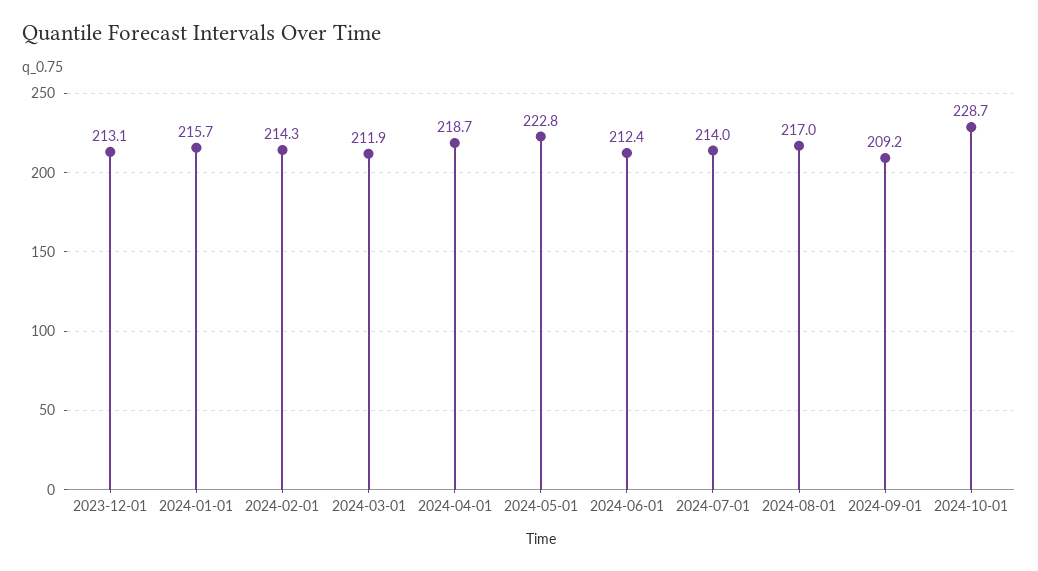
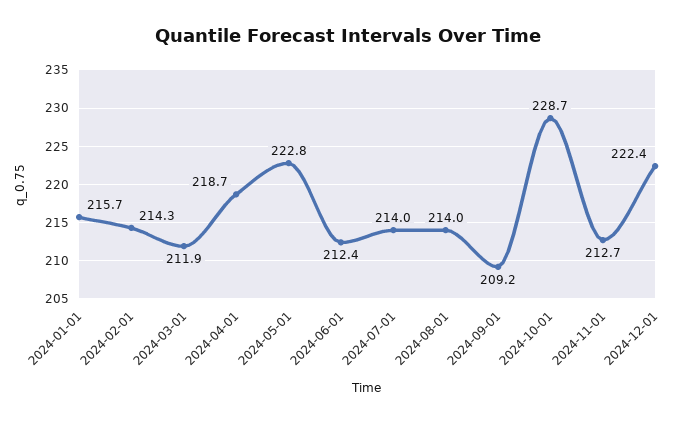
2023-12-01: 213.1 -> none
2024-08-01: 217 -> 214
2024-11-01: none -> 212.7
2024-12-01: none -> 222.4

